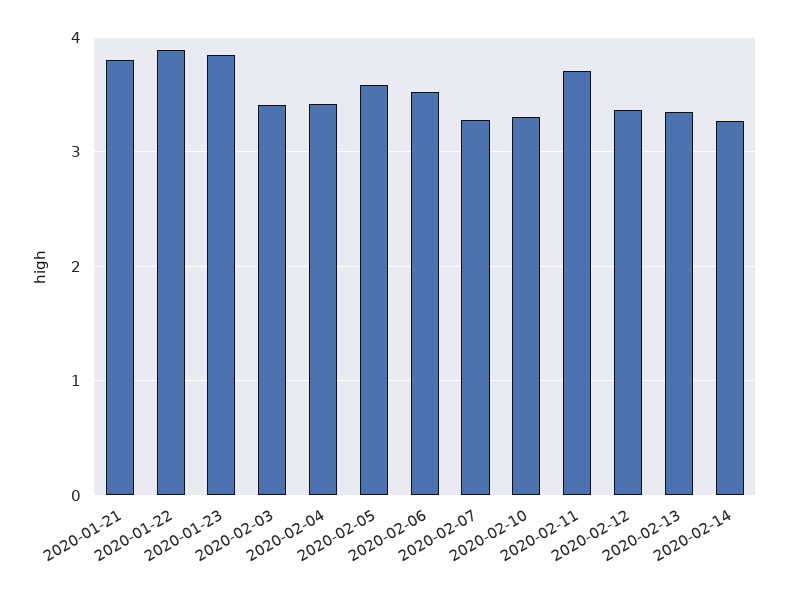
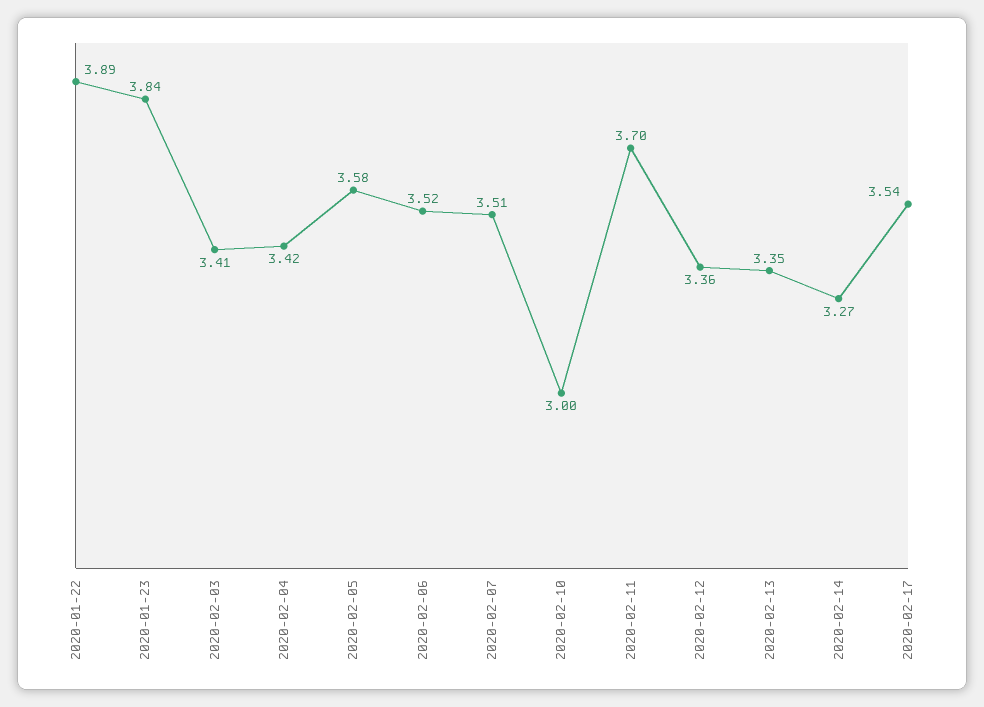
2020-01-21: 3.8 -> none
2020-02-07: 3.3 -> 3.51
2020-02-10: 3.3 -> 3
2020-02-17: none -> 3.54

